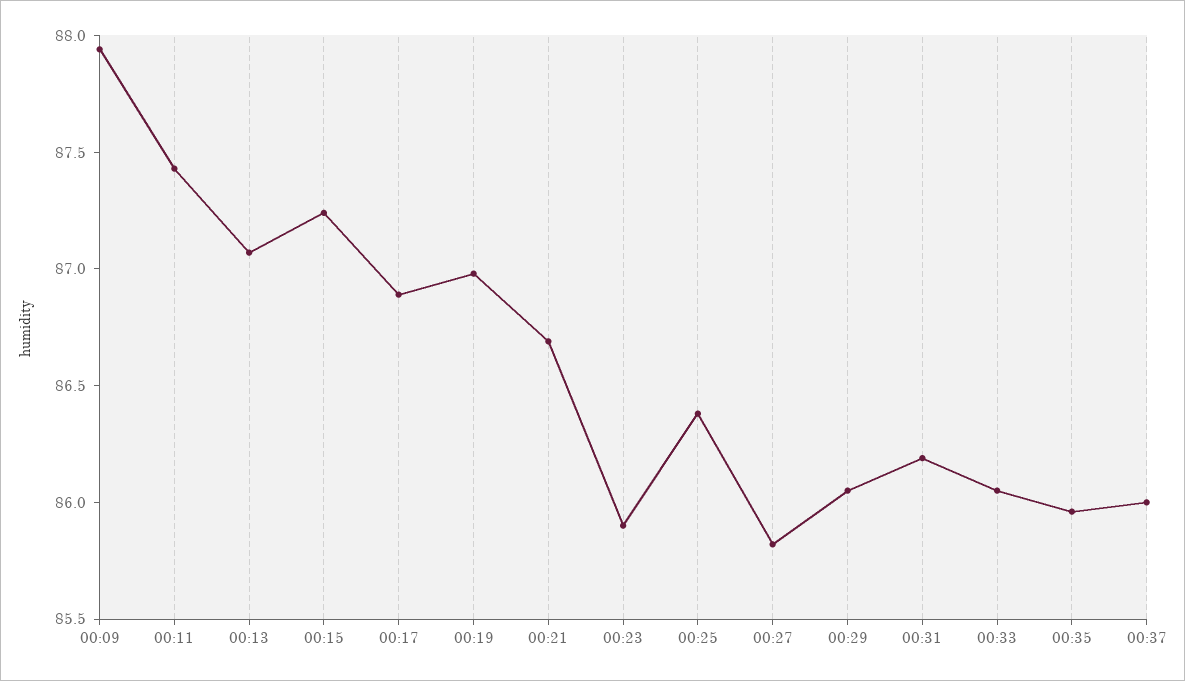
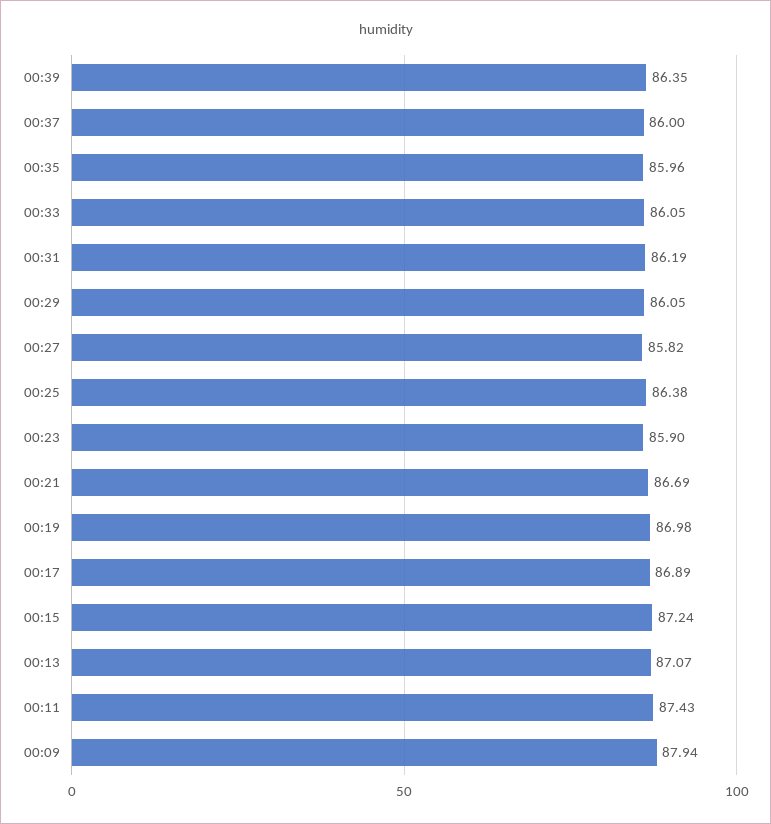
00:39: none -> 86.35

